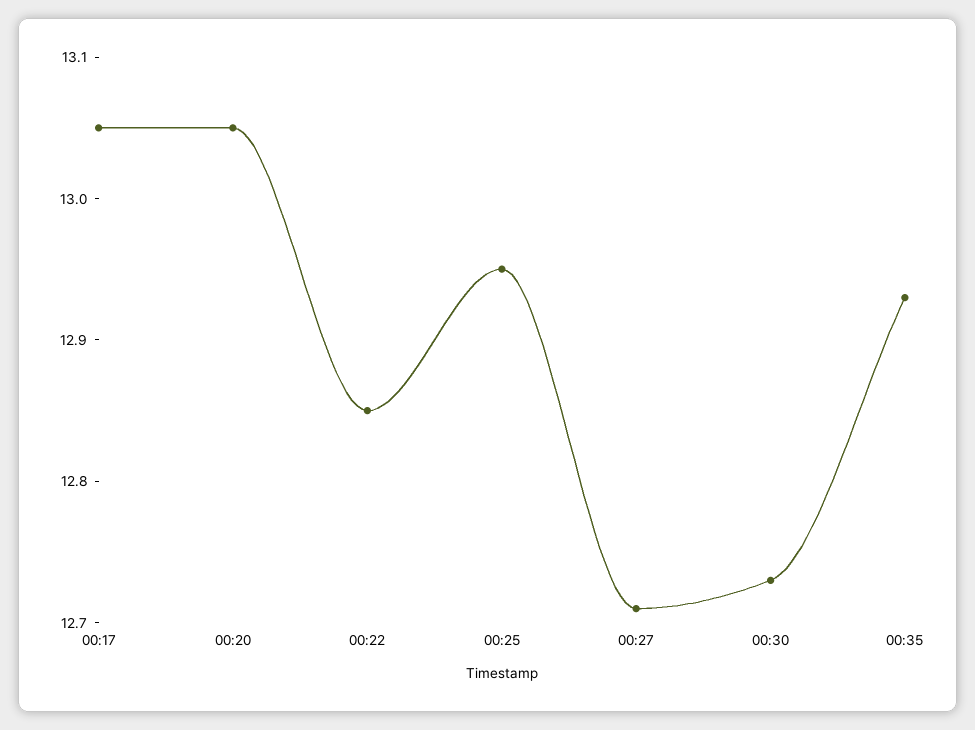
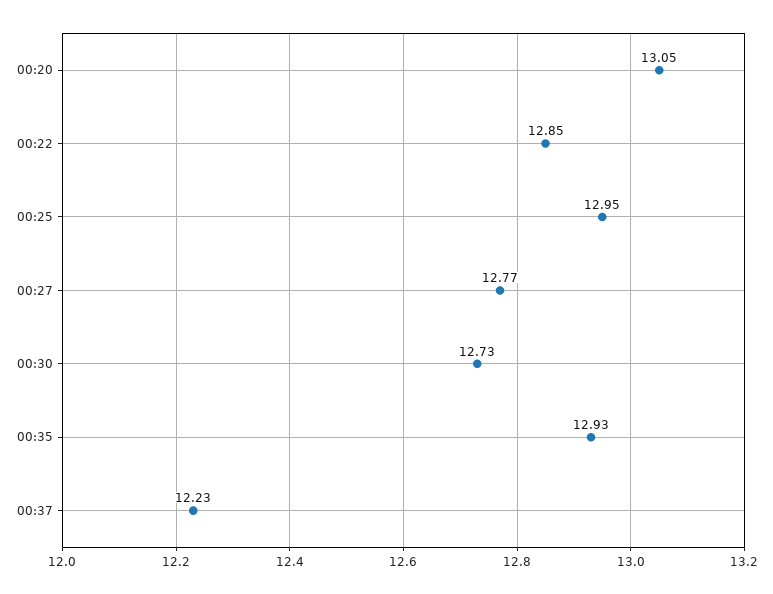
00:17: 13.05 -> none
00:27: 12.71 -> 12.77
00:37: none -> 12.23

